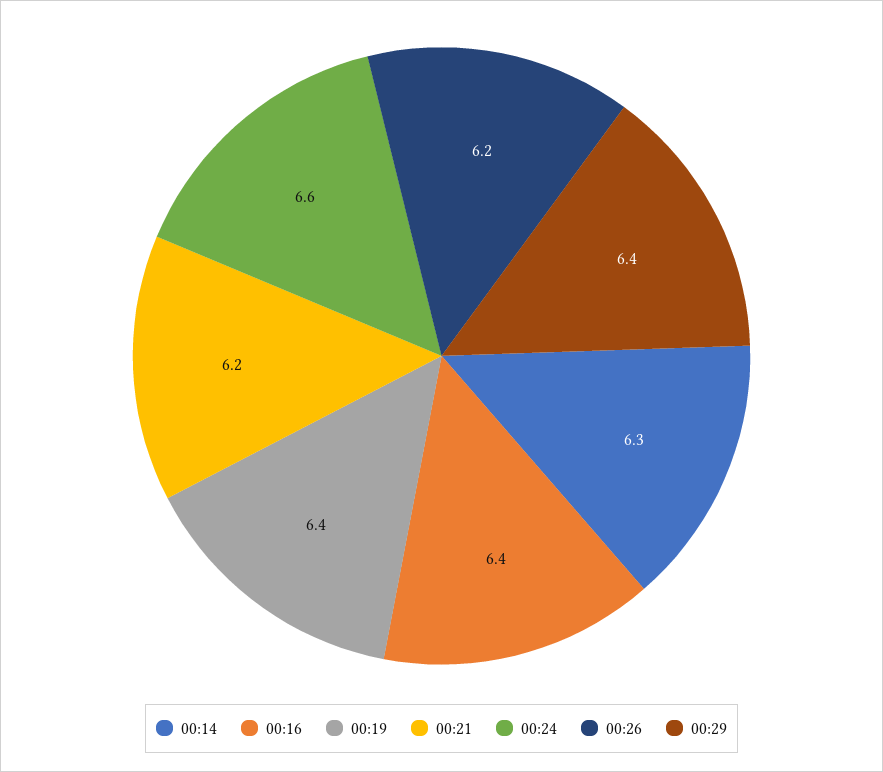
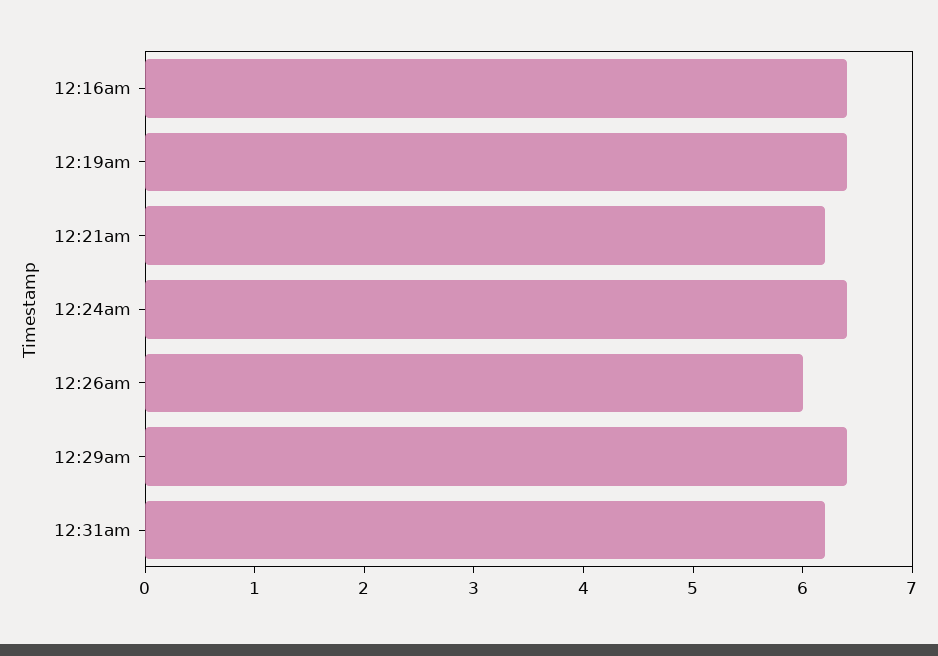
00:14: 6.3 -> none
00:24: 6.6 -> 6.4
00:26: 6.2 -> 6
12:31am: none -> 6.2

